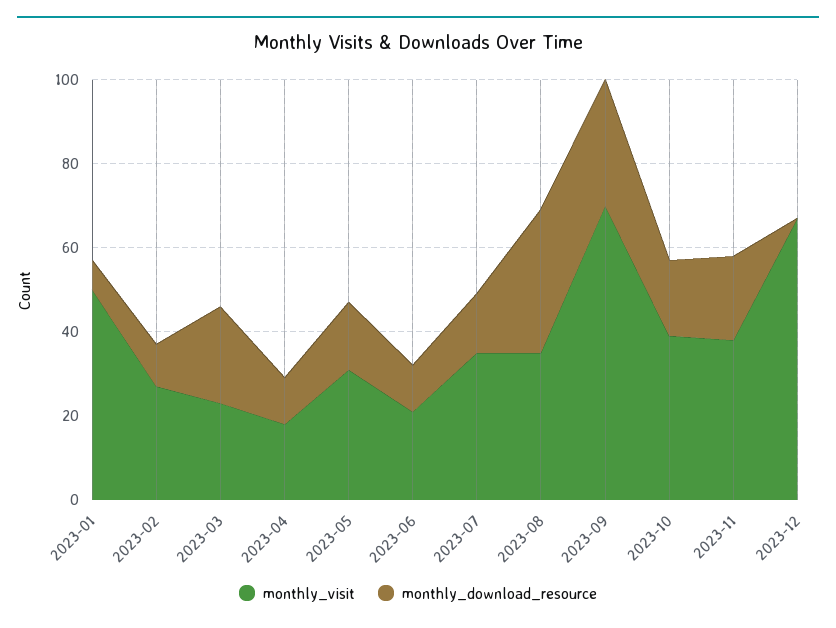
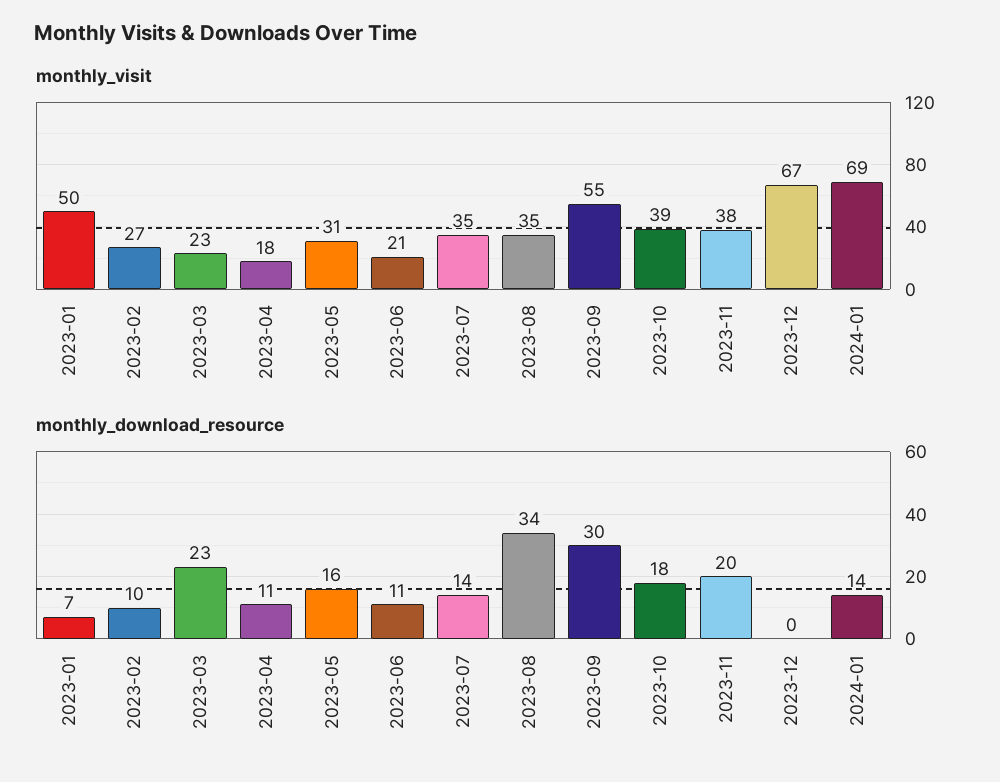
monthly_visit, 2023-09: 70 -> 55
monthly_visit, 2024-01: none -> 69
monthly_download_resource, 2024-01: none -> 14

